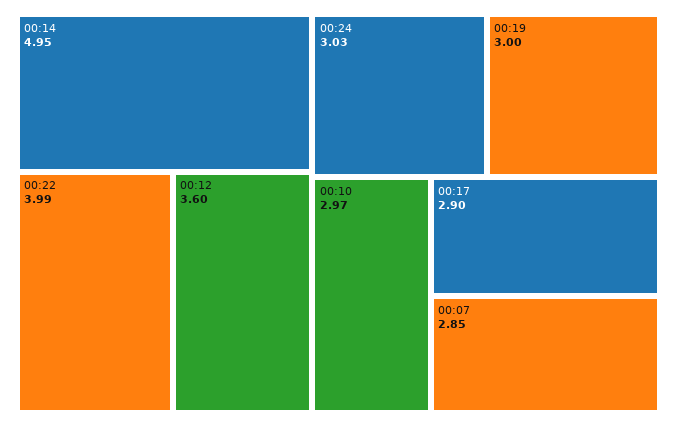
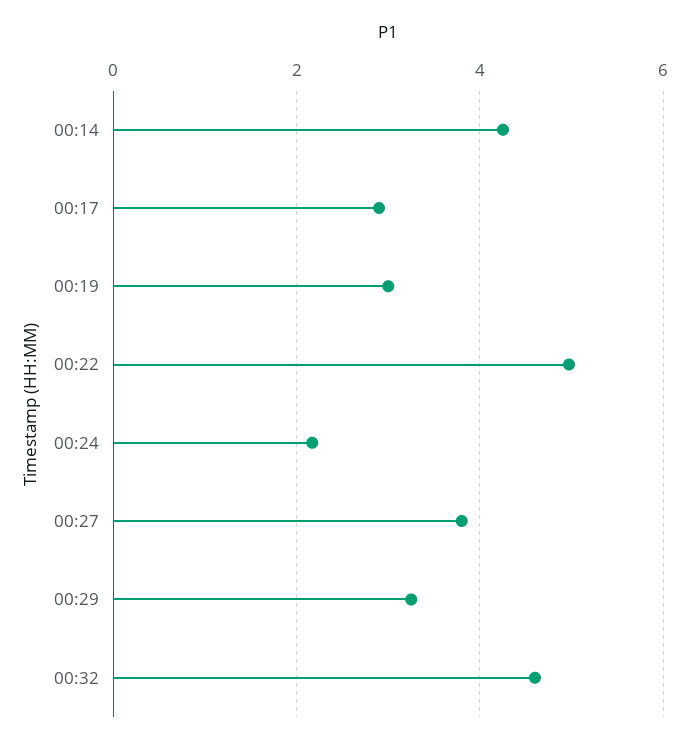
00:14: 4.95 -> 4.2
00:22: 3.99 -> 5
00:12: 3.6 -> none
00:24: 3.03 -> 2.2
00:10: 2.97 -> none
00:07: 2.85 -> none
00:27: none -> 3.8
00:29: none -> 3.2
00:32: none -> 4.6

